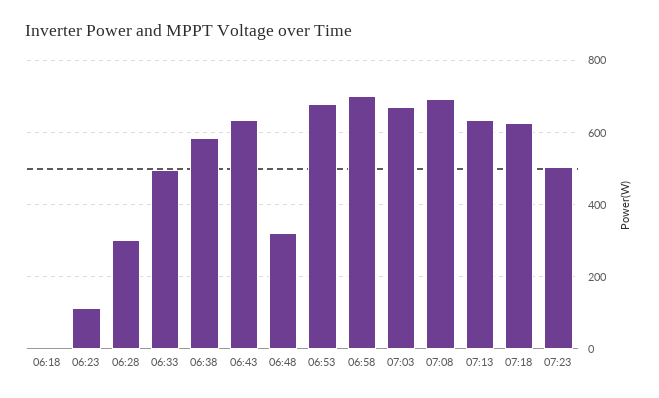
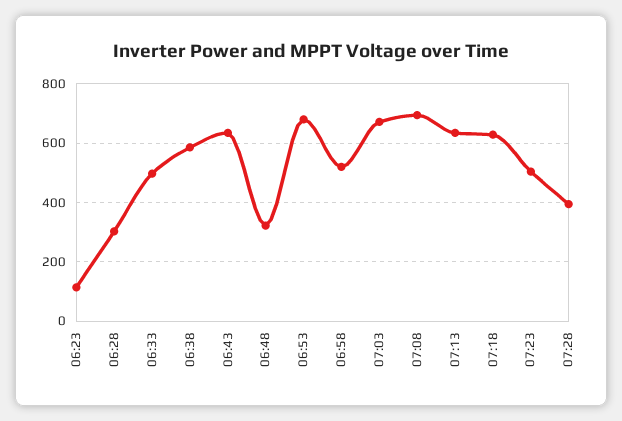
06:18: 0 -> none
06:58: 700 -> 525
07:28: none -> 400

